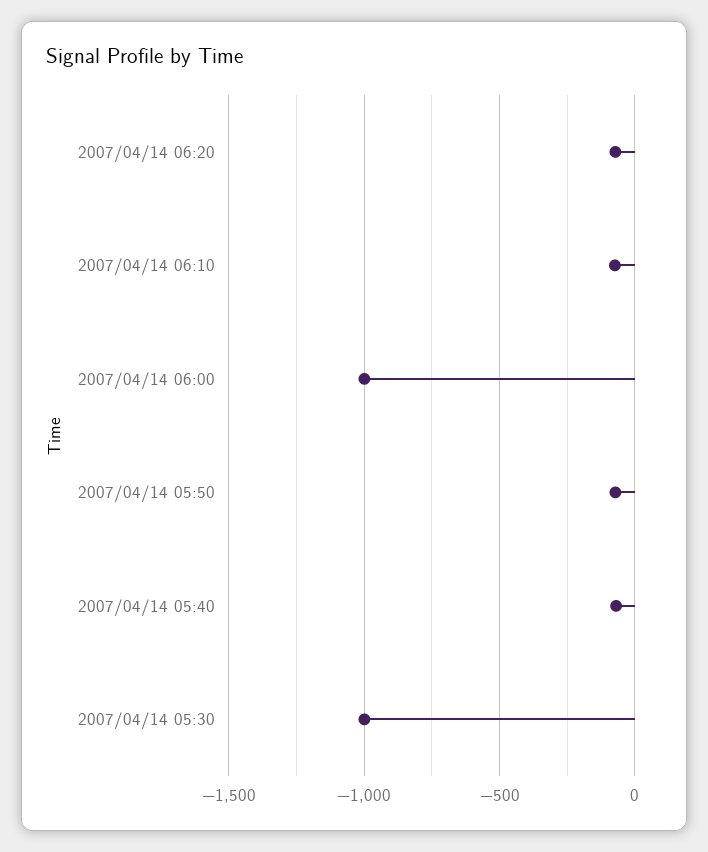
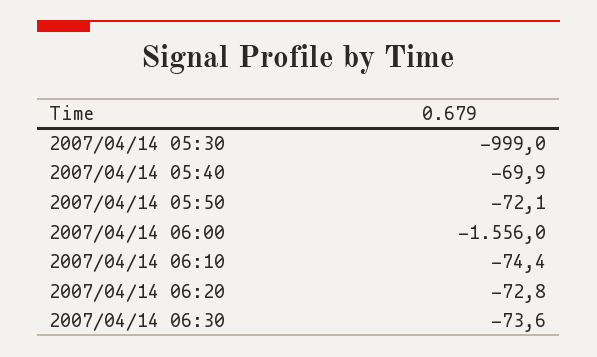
2007/04/14 06:00: -1000 -> -1556
2007/04/14 06:30: none -> -73.6

